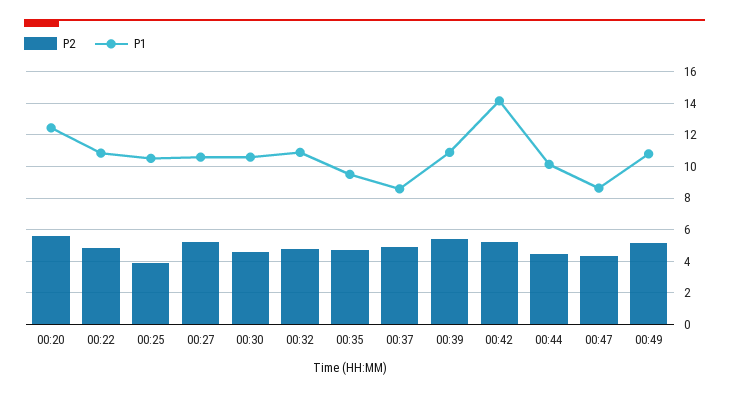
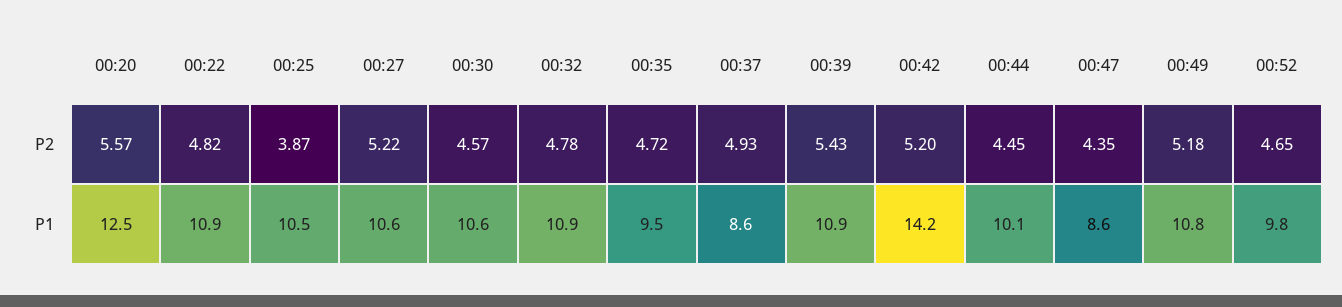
P2, 00:52: none -> 4.65
P1, 00:52: none -> 9.8

